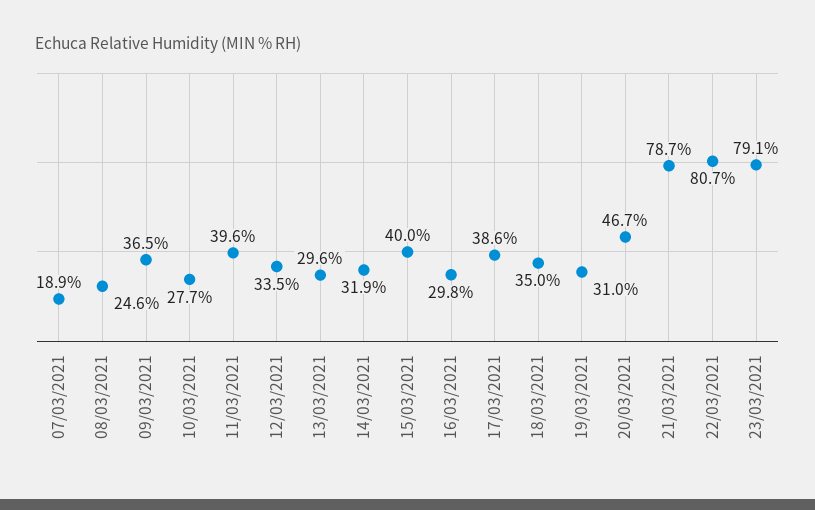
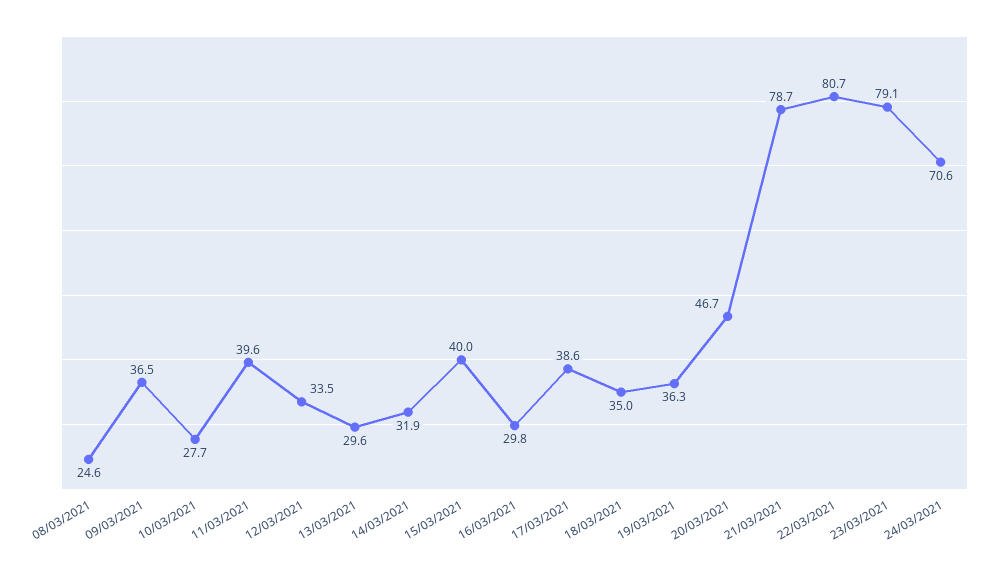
07/03/2021: 18.9 -> none
19/03/2021: 31 -> 36.3
24/03/2021: none -> 70.6

